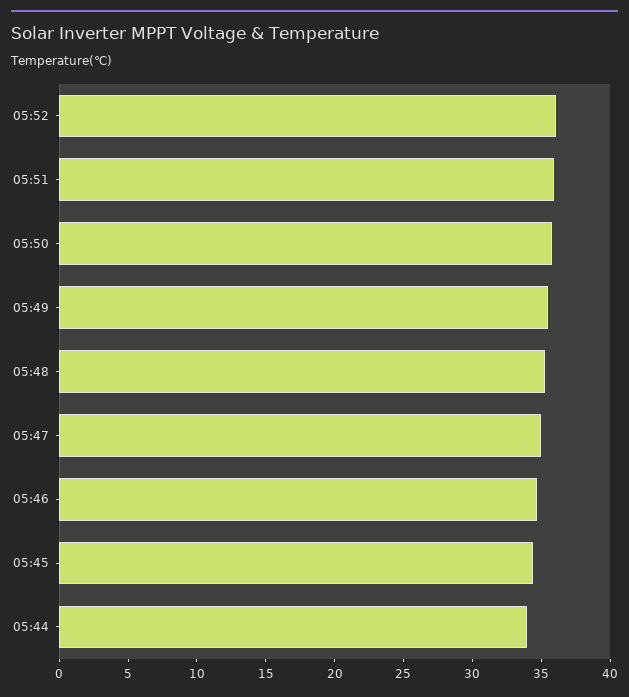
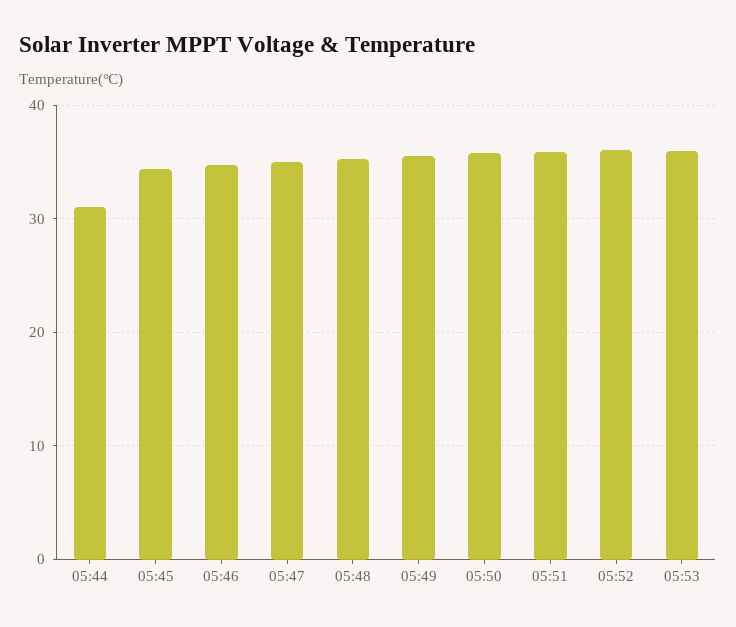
05:44: 34 -> 31
05:53: none -> 36

